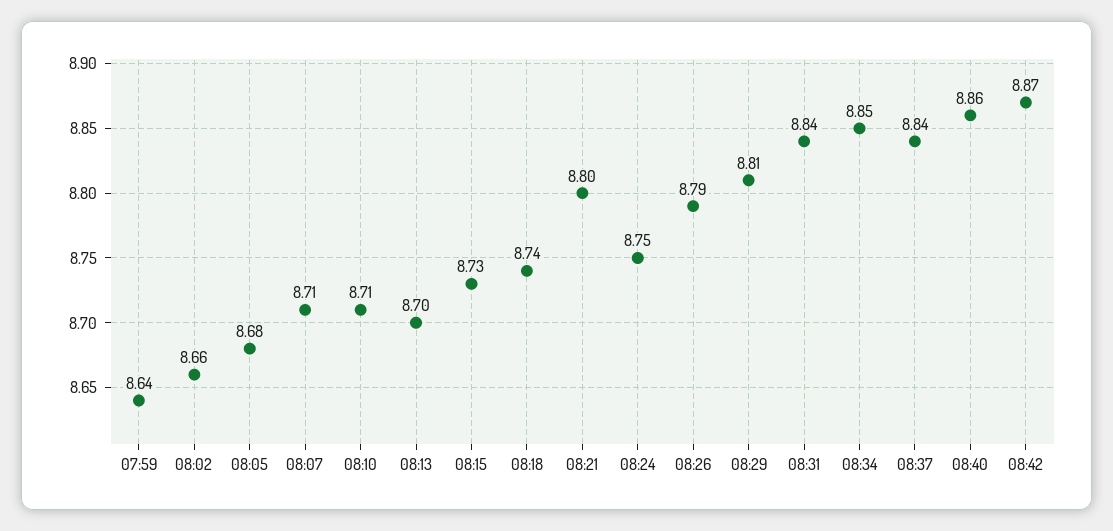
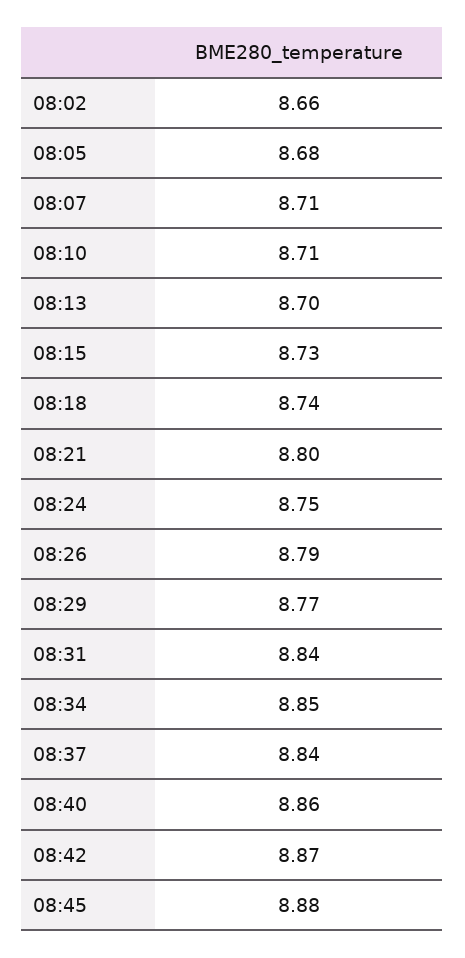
07:59: 8.64 -> none
08:29: 8.81 -> 8.77
08:45: none -> 8.88

